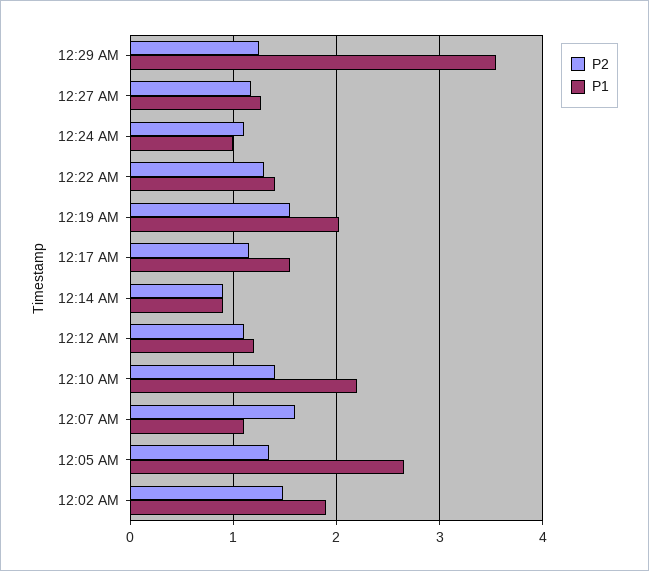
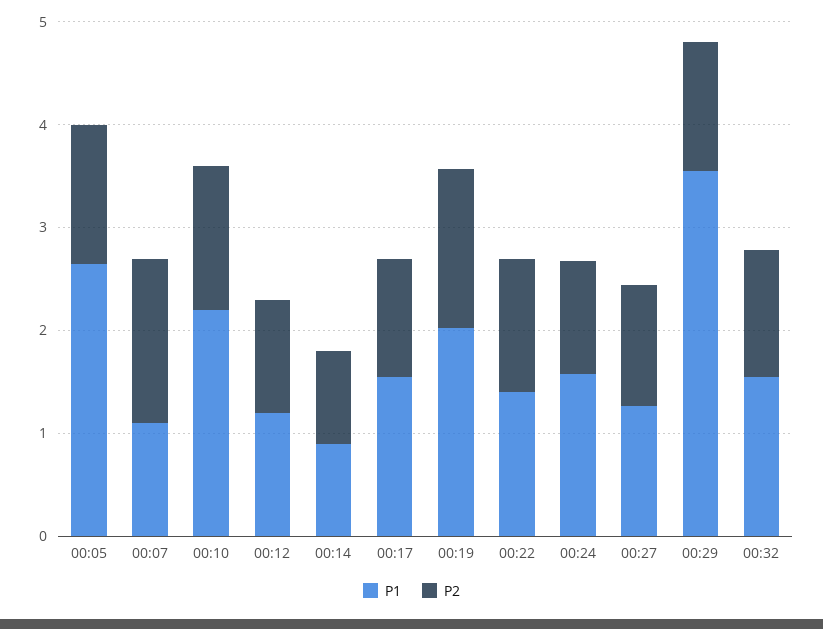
P1, 12:24 AM: 1 -> 1.6
P2, 12:02 AM: 1.5 -> none
P1, 12:02 AM: 1.9 -> none
P1, 00:32: none -> 1.6
P2, 00:32: none -> 1.2

